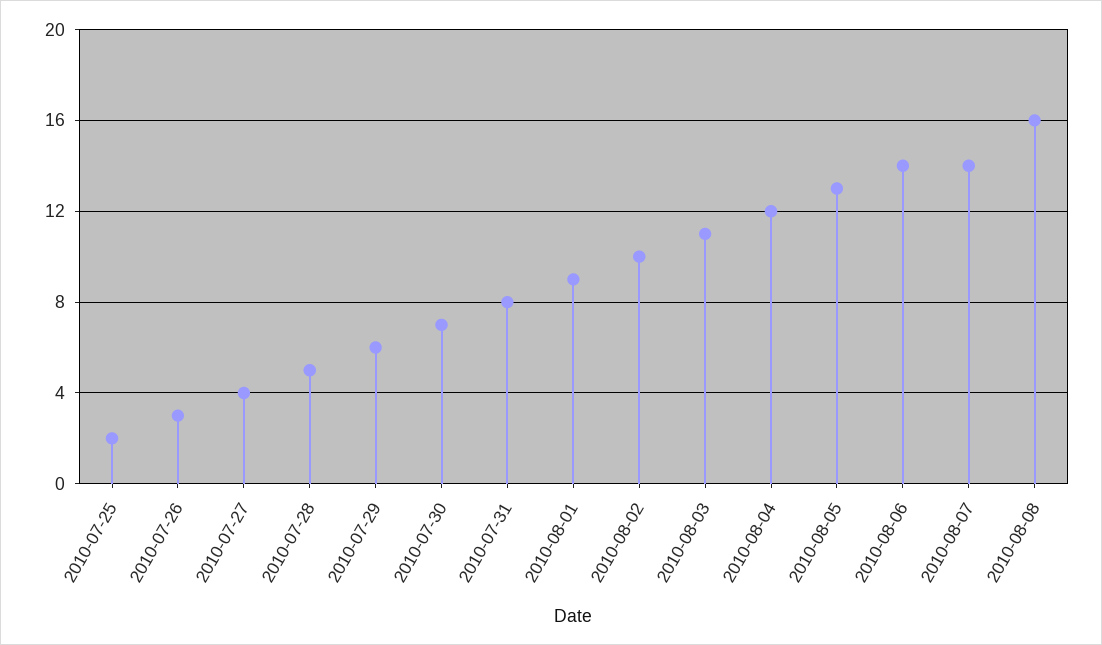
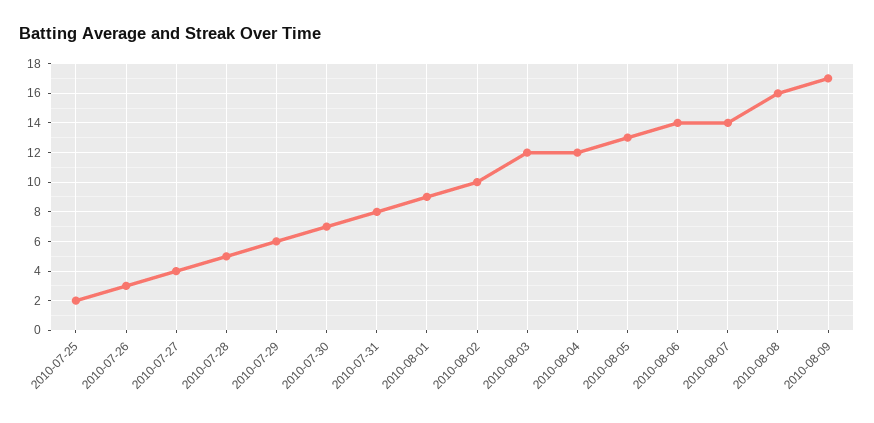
2010-08-03: 11 -> 12
2010-08-09: none -> 17

